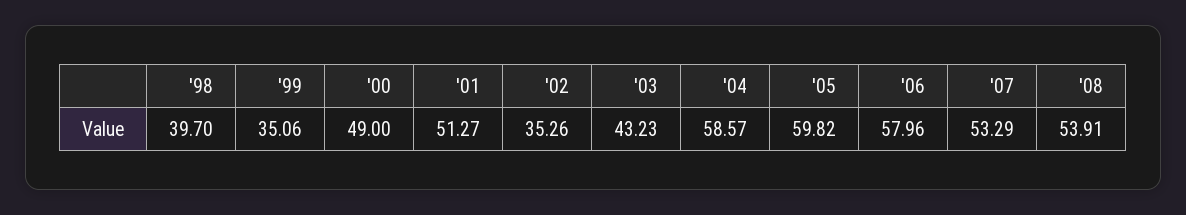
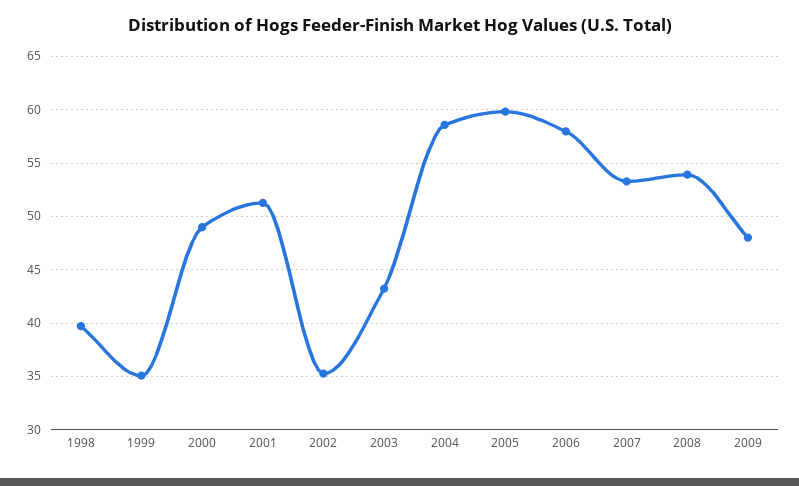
2009: none -> 48

